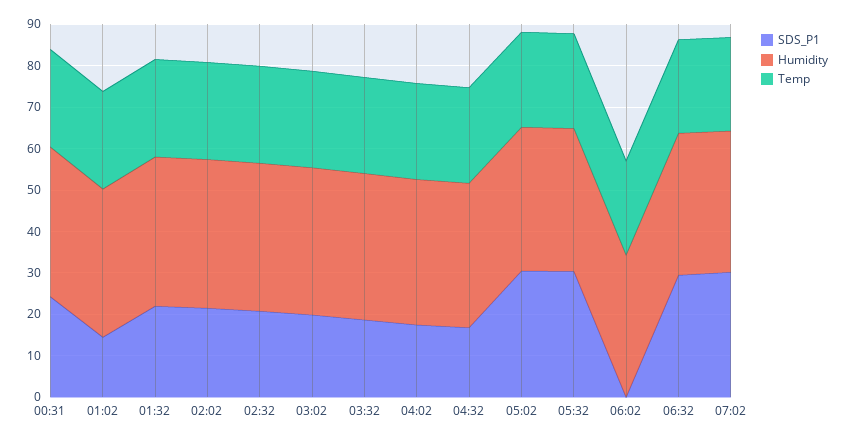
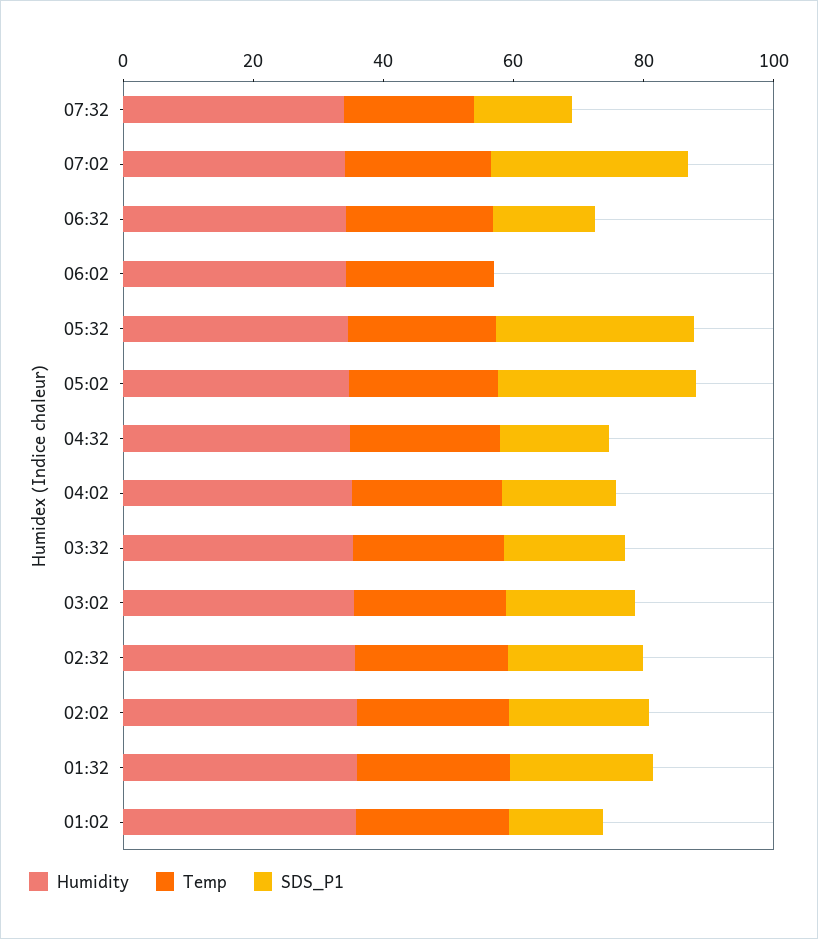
SDS_P1, 00:31: 24 -> none
Humidity, 00:31: 36 -> none
Temp, 00:31: 24 -> none
SDS_P1, 06:32: 30 -> 15
Humidity, 07:32: none -> 35
Temp, 07:32: none -> 20
SDS_P1, 07:32: none -> 15

